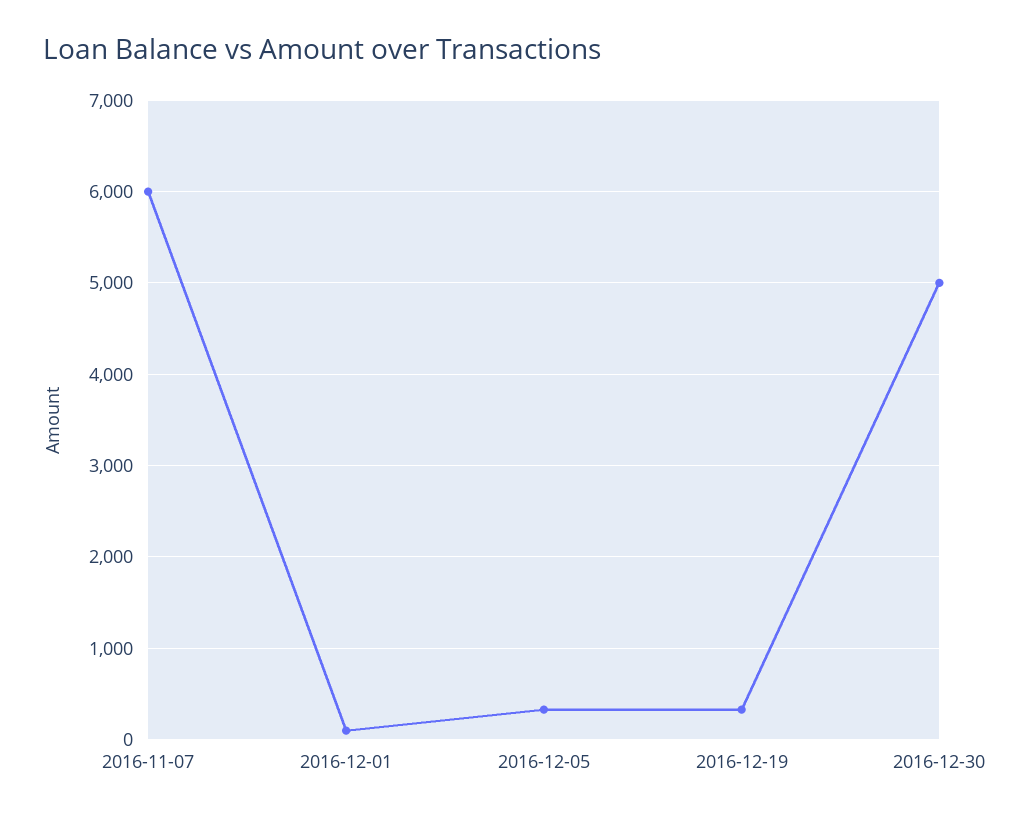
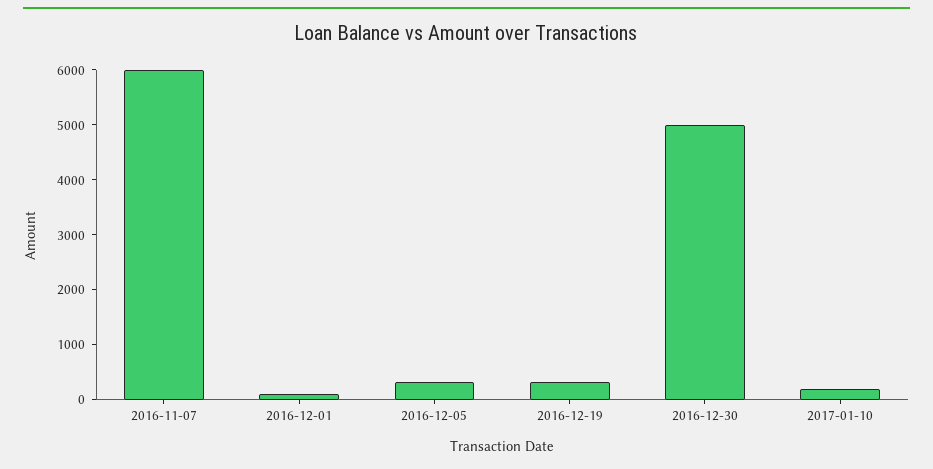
2017-01-10: none -> 200

